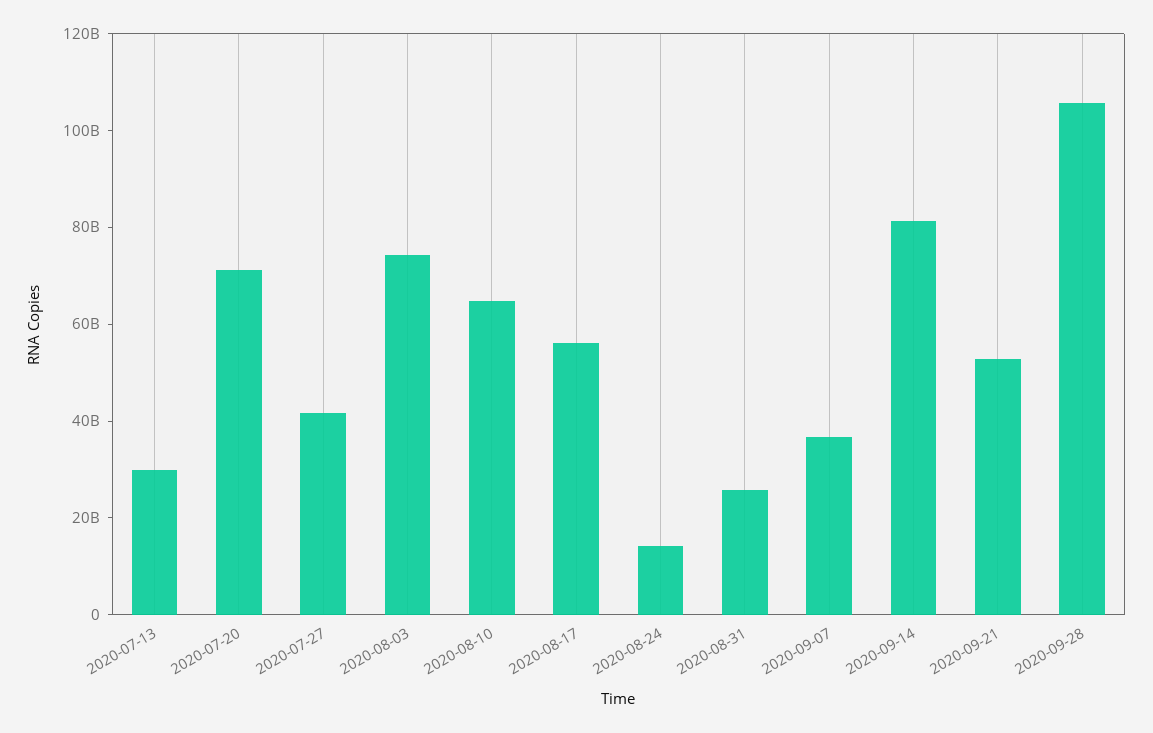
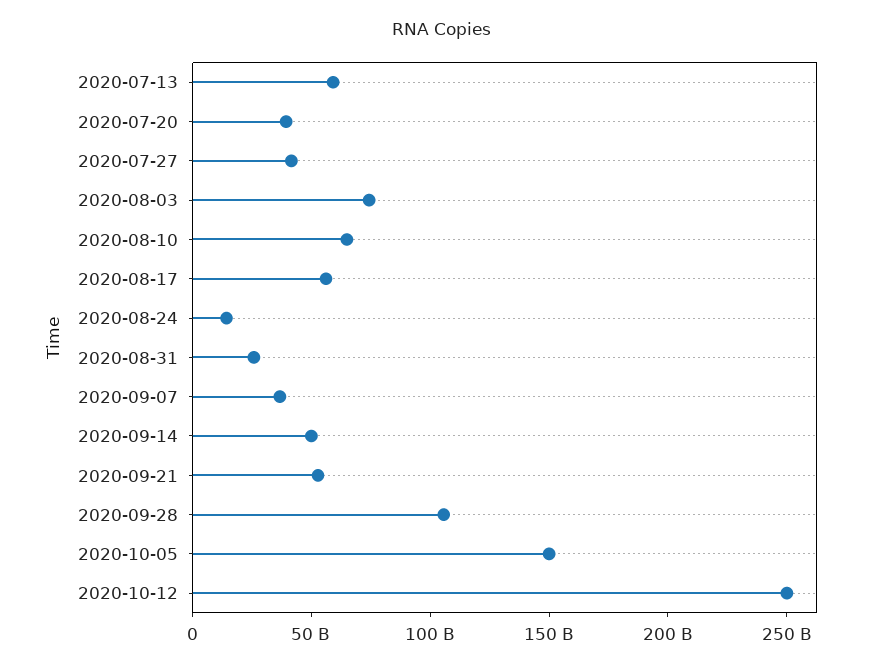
2020-07-13: 30000000000 -> 60000000000
2020-07-20: 70000000000 -> 40000000000
2020-09-14: 80000000000 -> 50000000000
2020-10-05: none -> 150000000000
2020-10-12: none -> 250000000000

